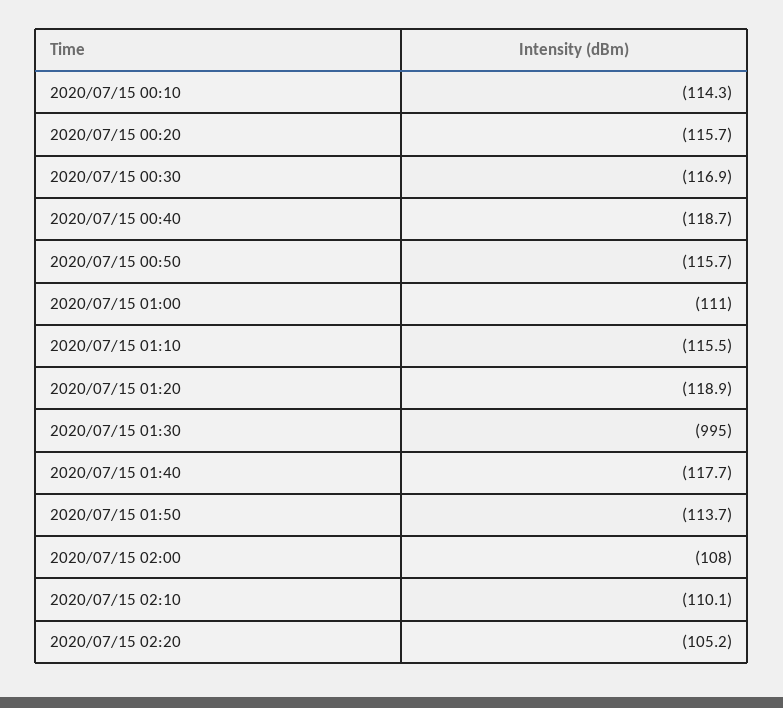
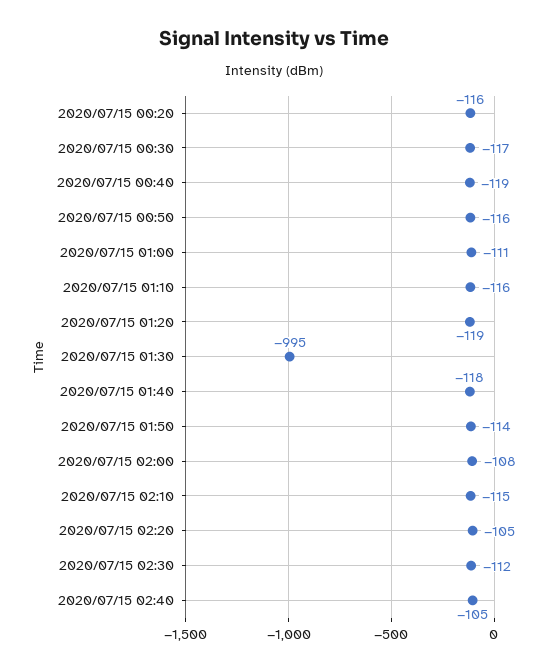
2020/07/15 00:10: -114.3 -> none
2020/07/15 02:10: -110.1 -> -115
2020/07/15 02:30: none -> -112
2020/07/15 02:40: none -> -105

